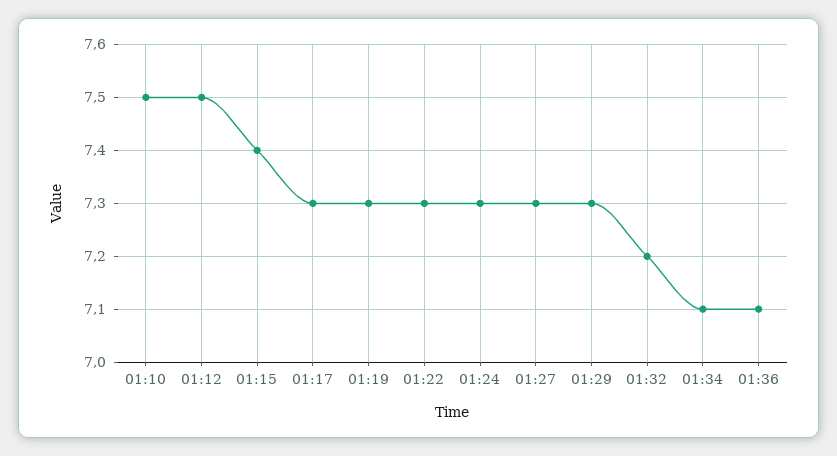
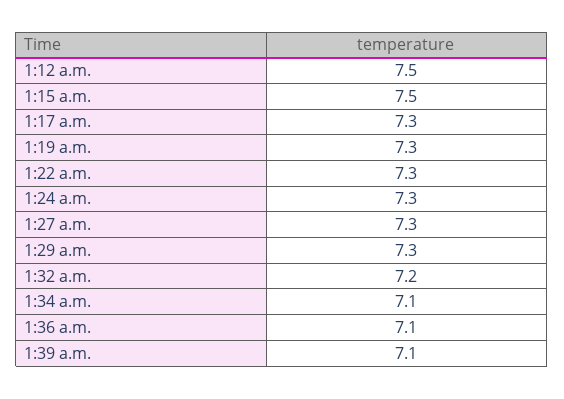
01:10: 7.5 -> none
01:15: 7.4 -> 7.5
1:39 a.m.: none -> 7.1

